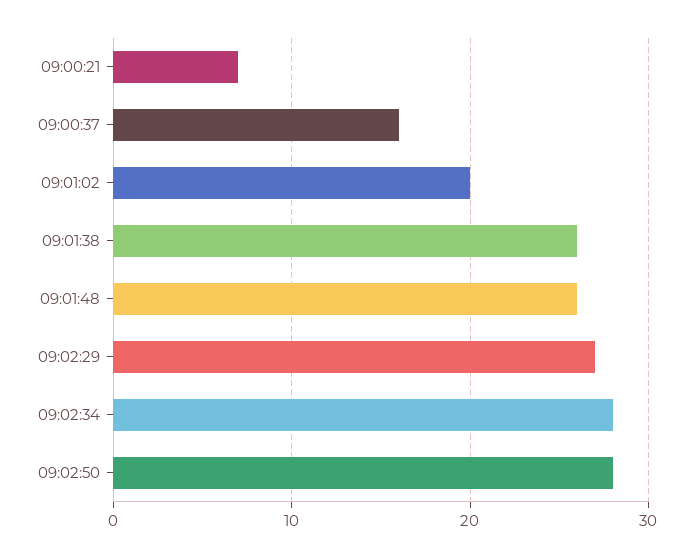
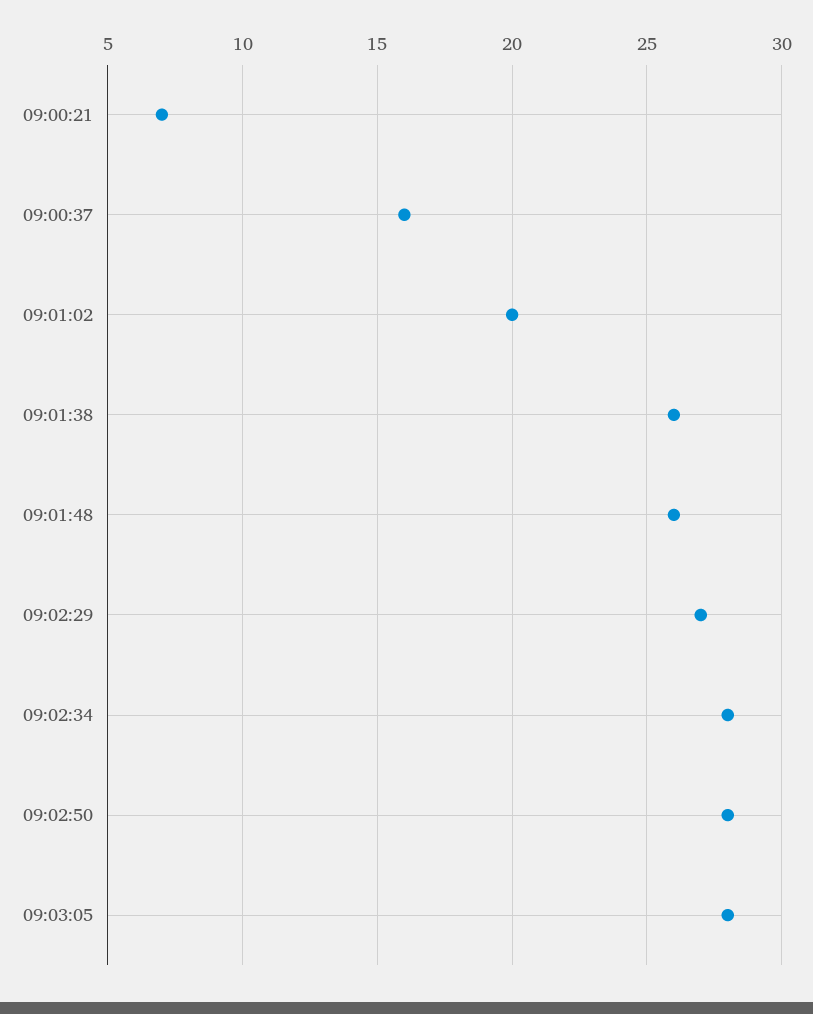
09:03:05: none -> 28

